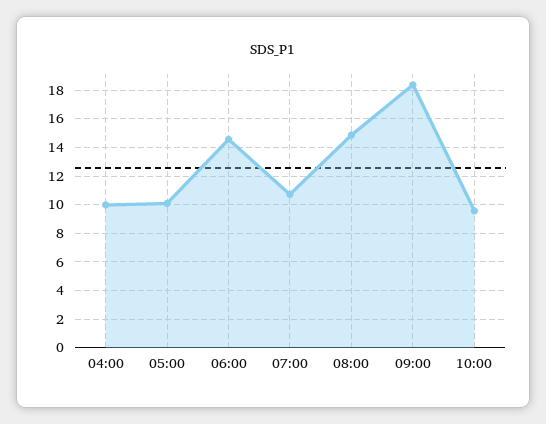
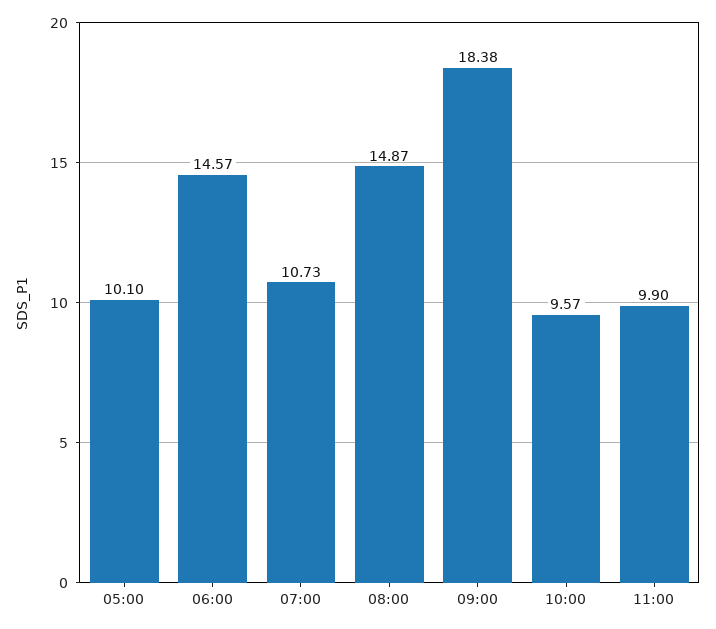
04:00: 10 -> none
11:00: none -> 9.9

